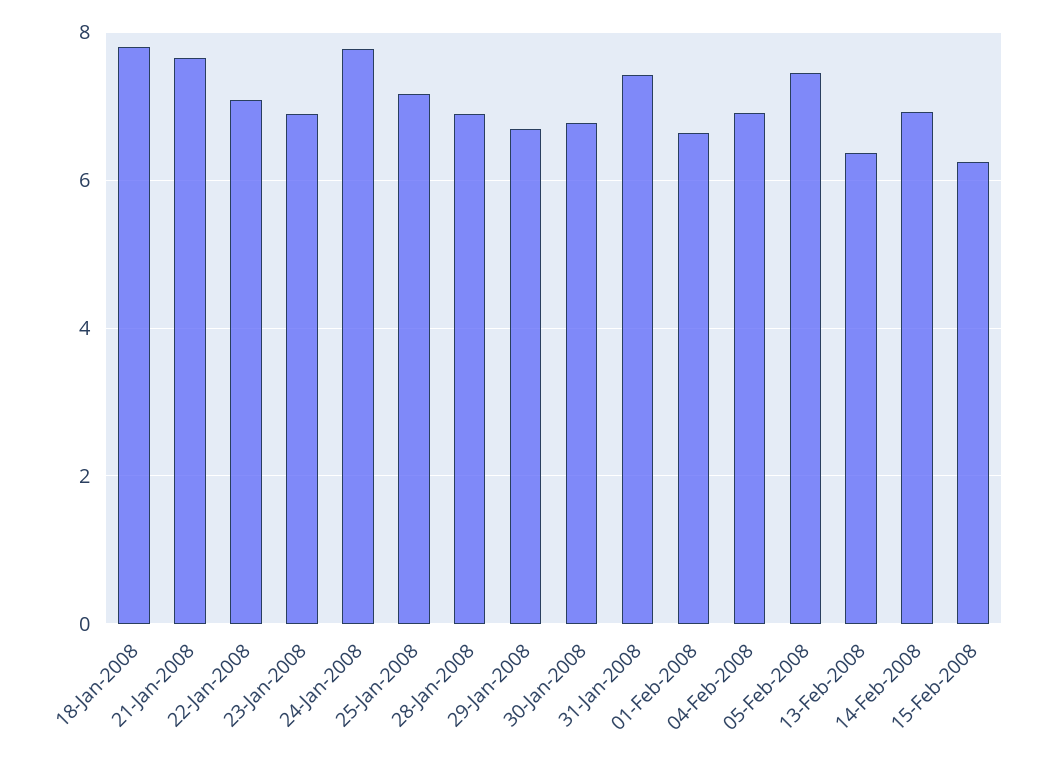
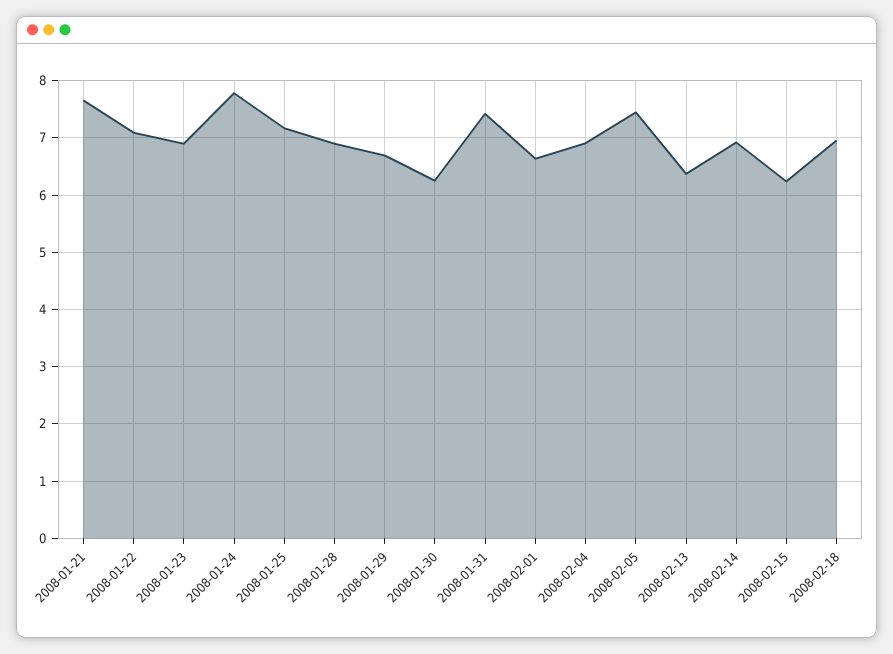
18-Jan-2008: 7.8 -> none
30-Jan-2008: 6.8 -> 6.2
2008-02-18: none -> 7

